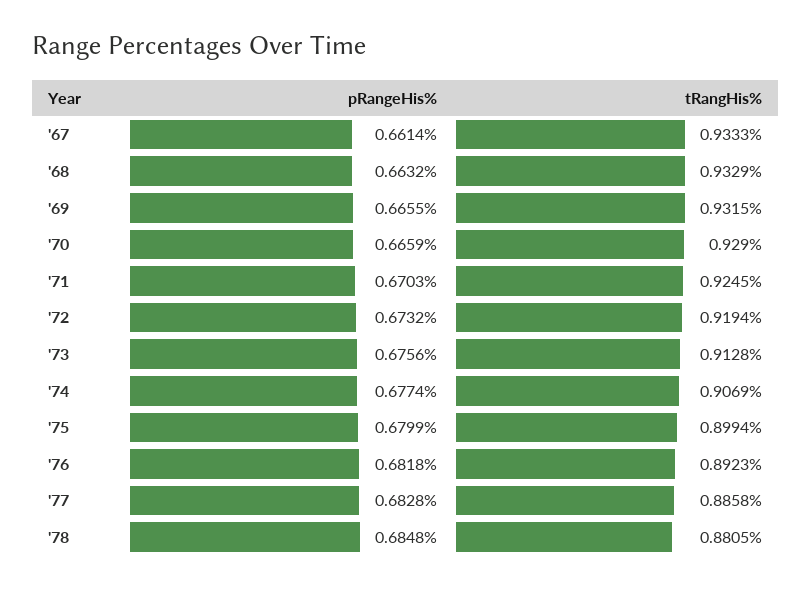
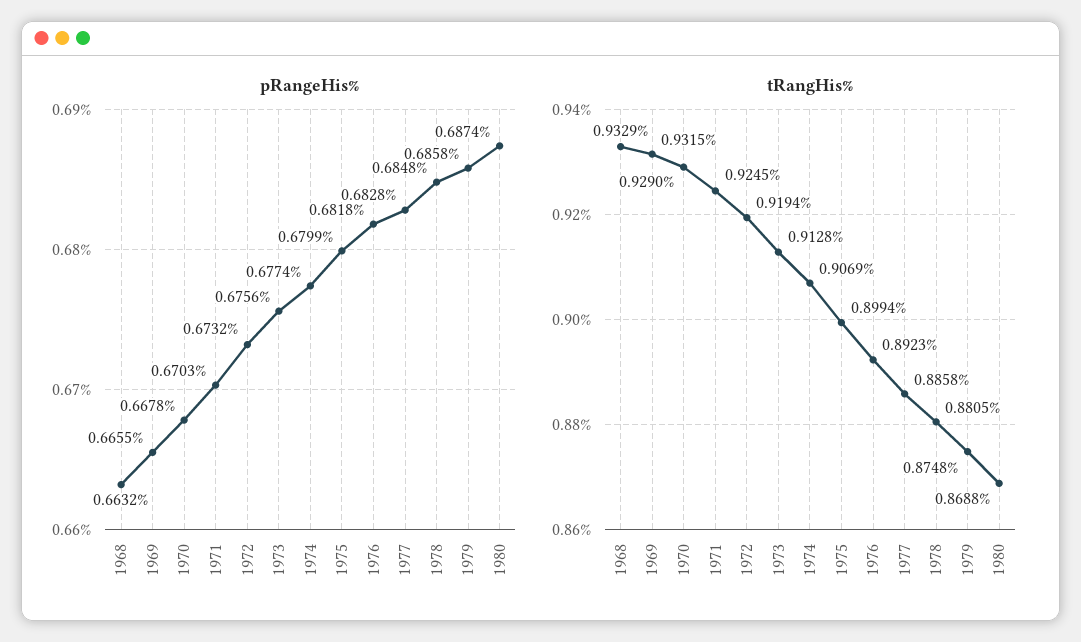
pRangeHis%, '67: 0.6614 -> none
tRangHis%, '67: 0.9333 -> none
pRangeHis%, '70: 0.6659 -> 0.6678
pRangeHis%, 1979: none -> 0.6858
pRangeHis%, 1980: none -> 0.6874
tRangHis%, 1979: none -> 0.8748
tRangHis%, 1980: none -> 0.8688

